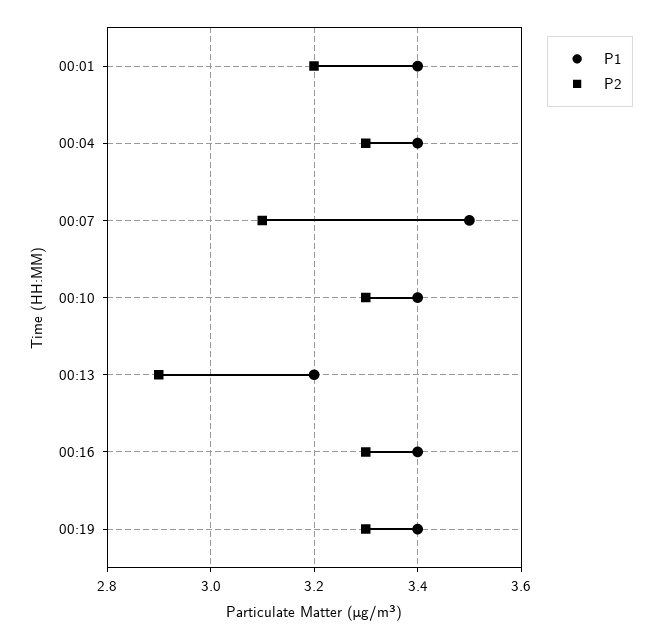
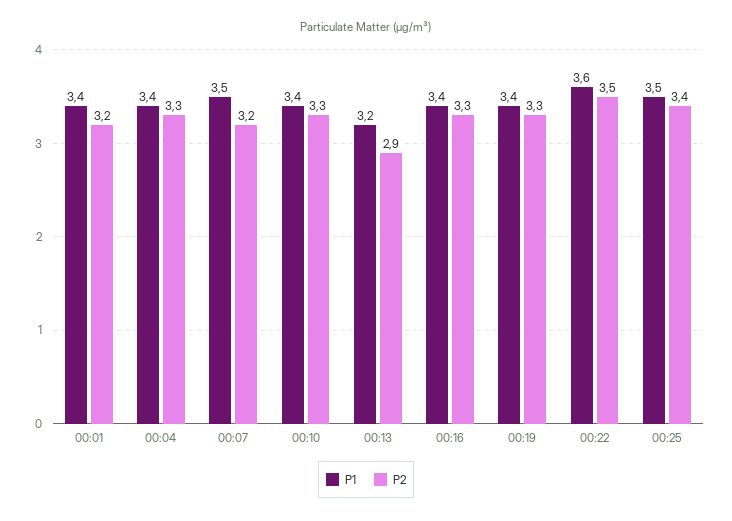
P2, 00:07: 3.1 -> 3.2
P1, 00:22: none -> 3.6
P2, 00:22: none -> 3.5
P1, 00:25: none -> 3.5
P2, 00:25: none -> 3.4

